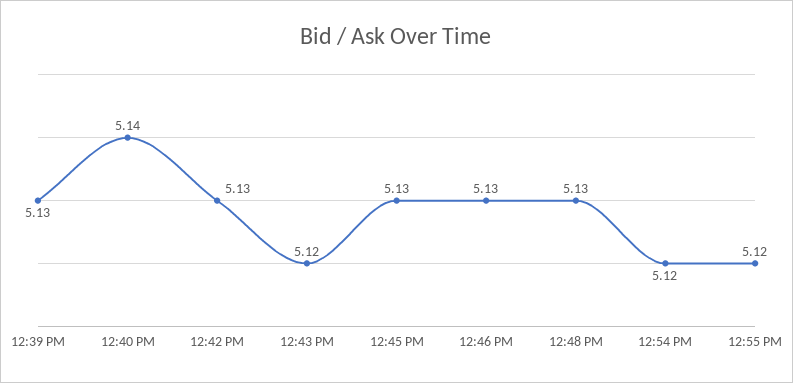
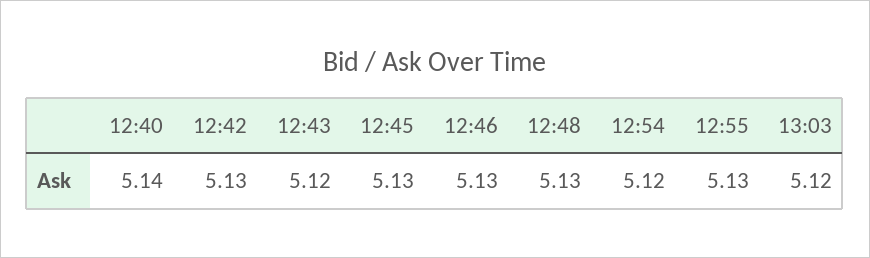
12:39 PM: 5.13 -> none
12:55 PM: 5.12 -> 5.13
13:03: none -> 5.12

